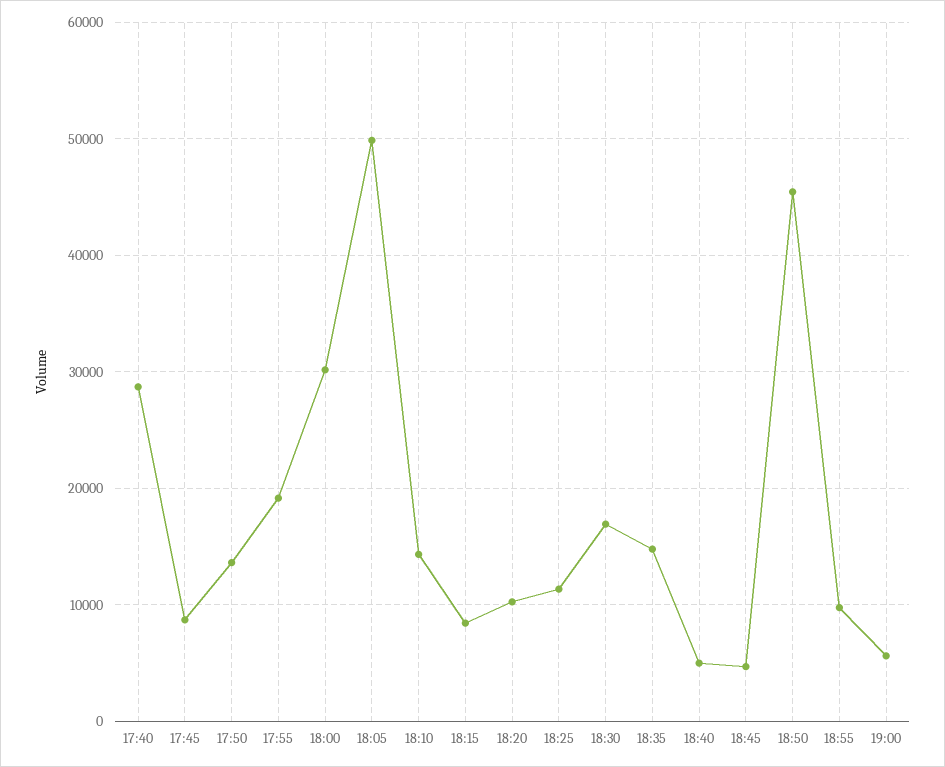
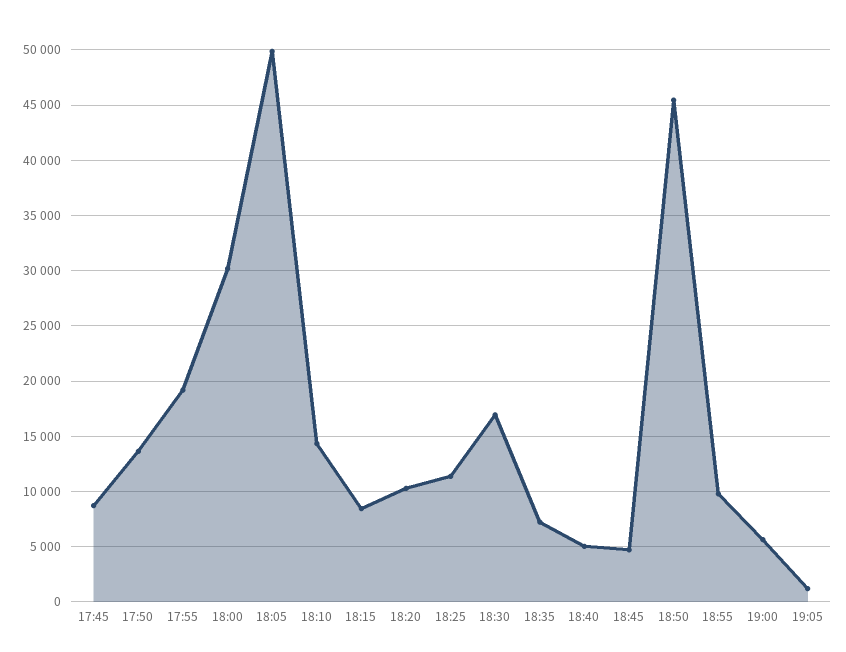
17:40: 29000 -> none
18:35: 15000 -> 7000
19:05: none -> 1000

